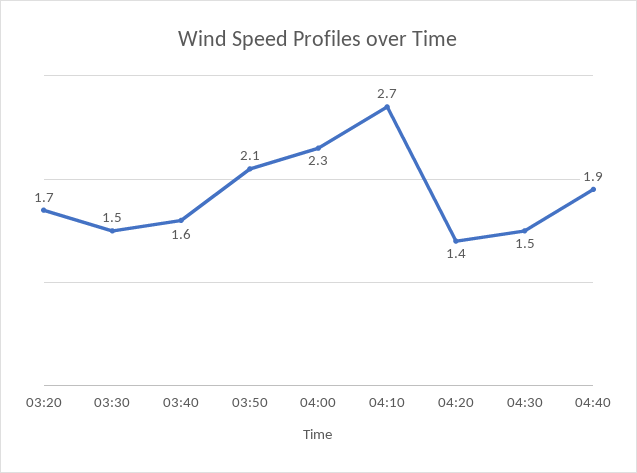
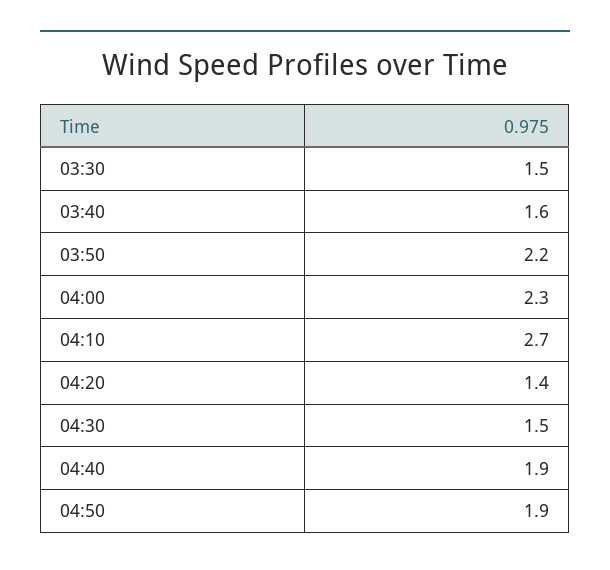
03:20: 1.7 -> none
03:50: 2.1 -> 2.2
04:50: none -> 1.9

